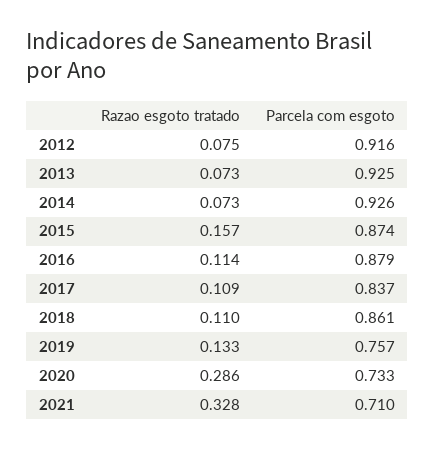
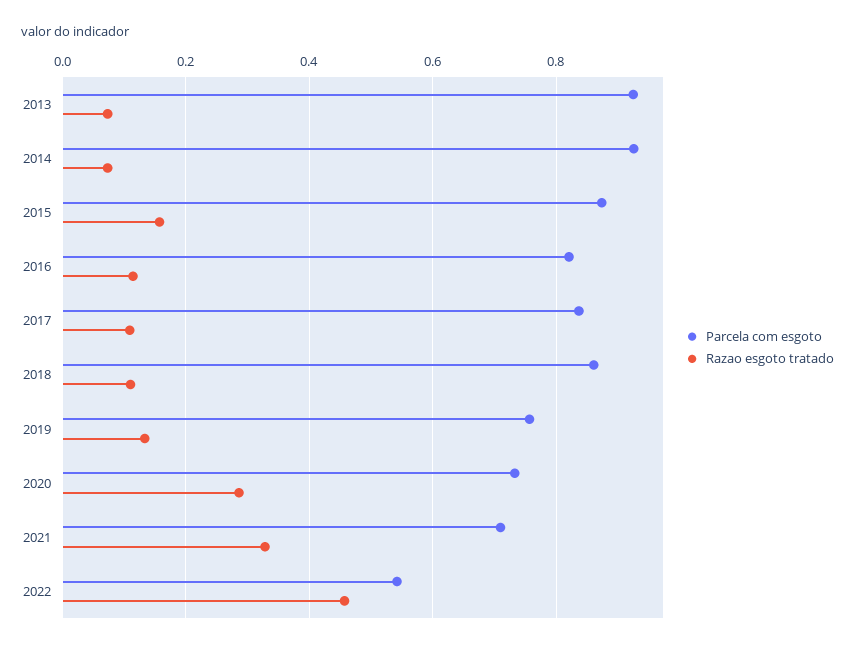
Razao esgoto tratado, 2012: 0.075 -> none
Parcela com esgoto, 2012: 0.916 -> none
Parcela com esgoto, 2016: 0.879 -> 0.82
Parcela com esgoto, 2022: none -> 0.54
Razao esgoto tratado, 2022: none -> 0.46

